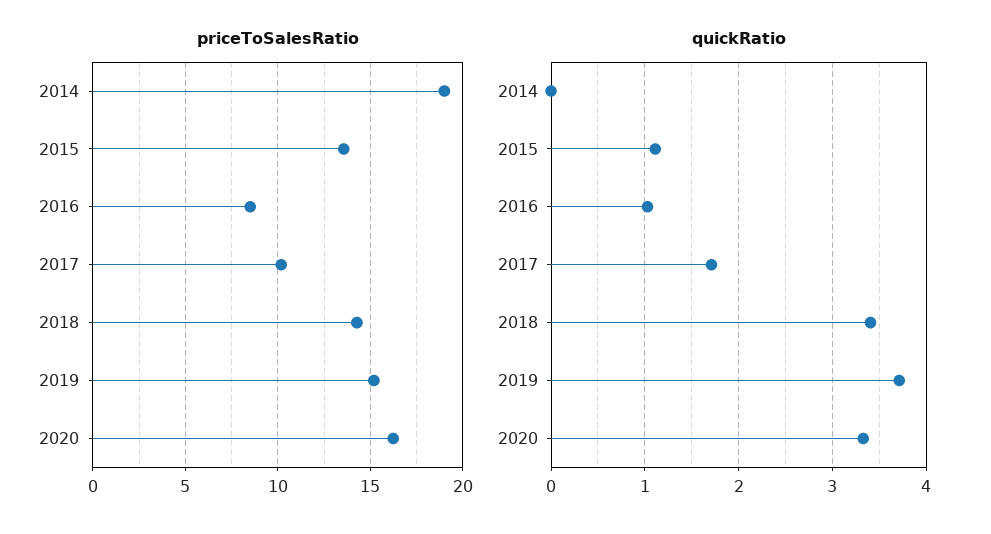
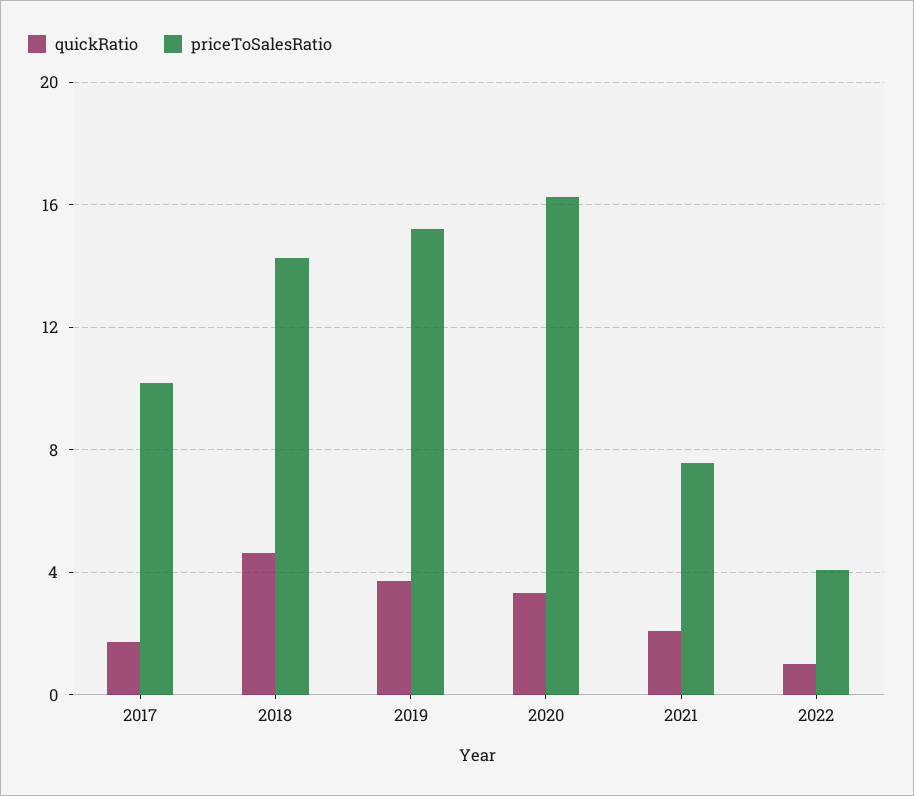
priceToSalesRatio, 2014: 19 -> none
priceToSalesRatio, 2015: 13.5 -> none
priceToSalesRatio, 2016: 8.5 -> none
quickRatio, 2014: 0 -> none
quickRatio, 2015: 1.1 -> none
quickRatio, 2016: 1 -> none
quickRatio, 2018: 3.4 -> 4.5
quickRatio, 2021: none -> 2
priceToSalesRatio, 2021: none -> 7.5
quickRatio, 2022: none -> 1
priceToSalesRatio, 2022: none -> 4

